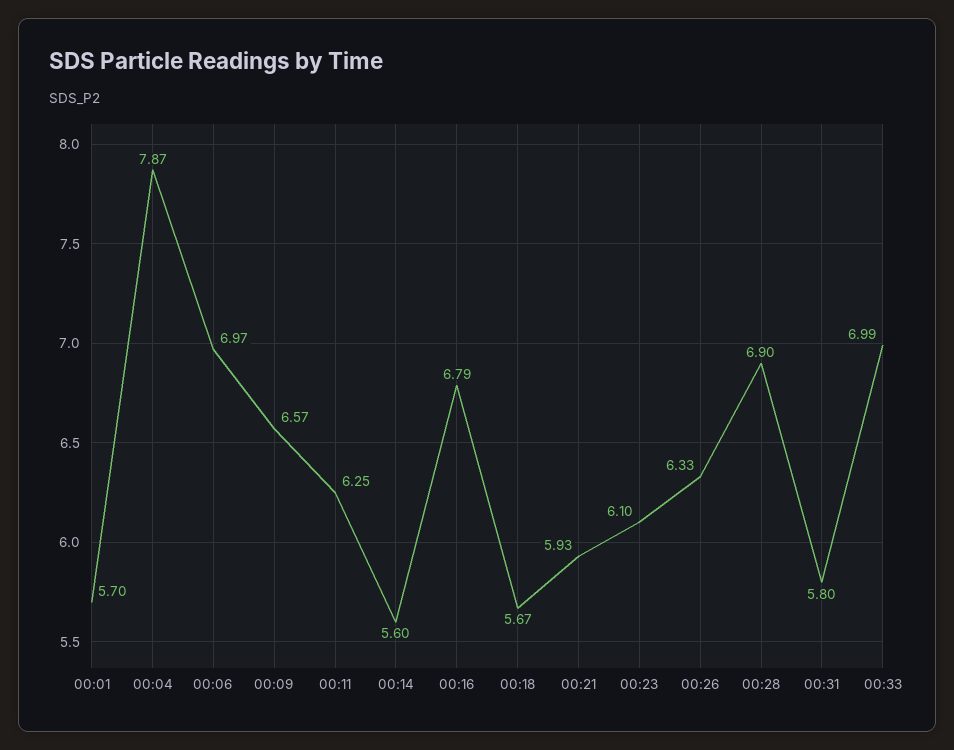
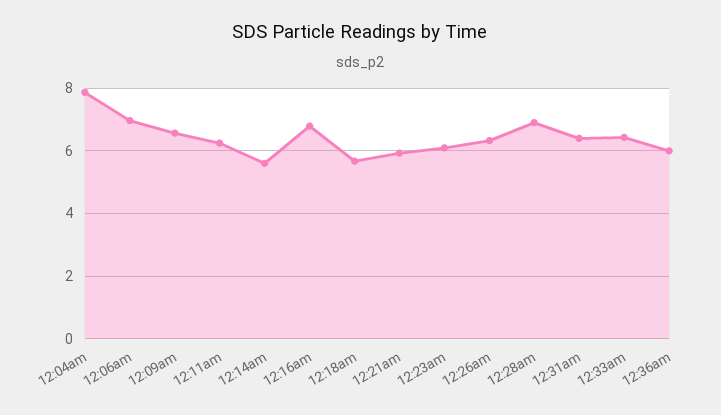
00:01: 5.7 -> none
00:31: 5.8 -> 6.4
00:33: 6.99 -> 6.4
12:36am: none -> 6

